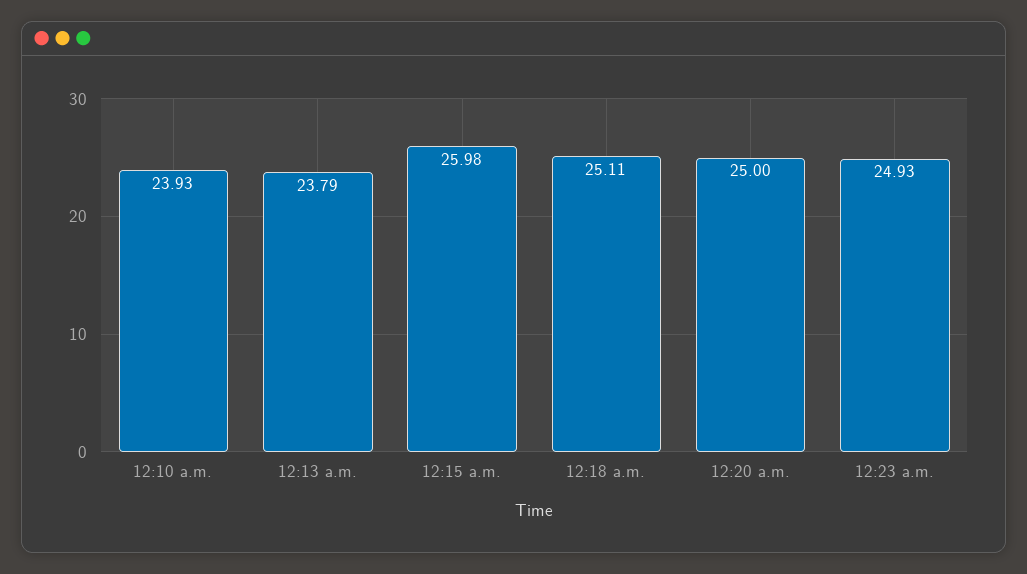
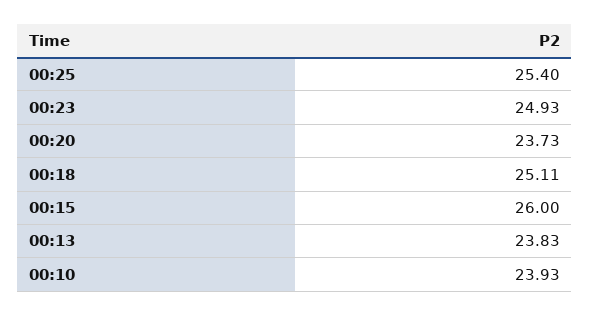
12:13 a.m.: 23.79 -> 23.83
12:15 a.m.: 25.98 -> 26
12:20 a.m.: 25 -> 23.73
00:25: none -> 25.4

